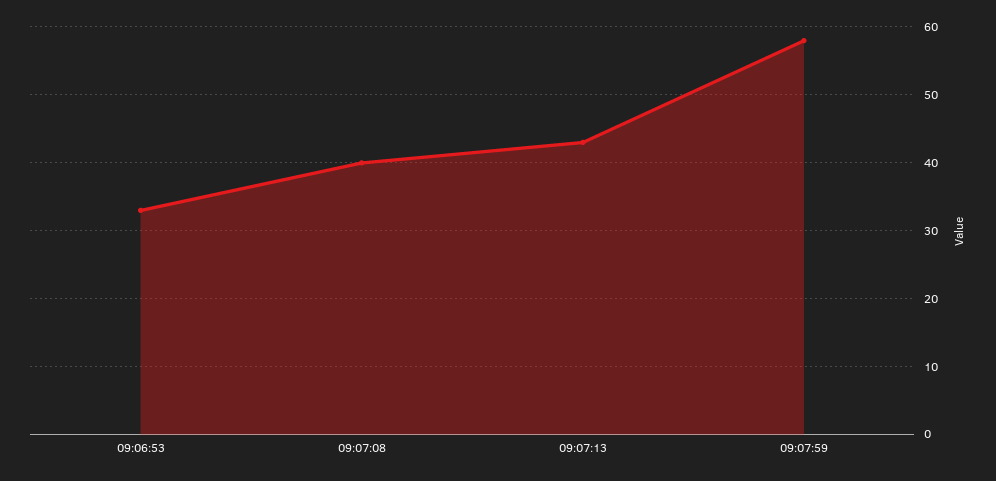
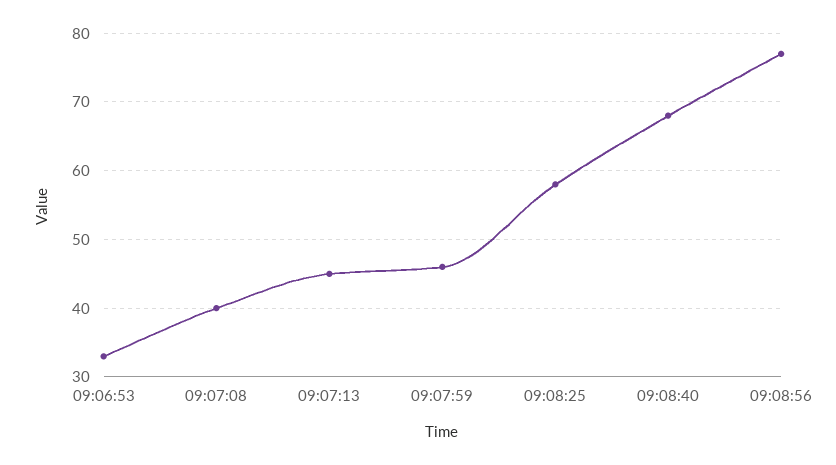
09:07:13: 43 -> 45
09:07:59: 58 -> 46
09:08:25: none -> 58
09:08:40: none -> 68
09:08:56: none -> 77

